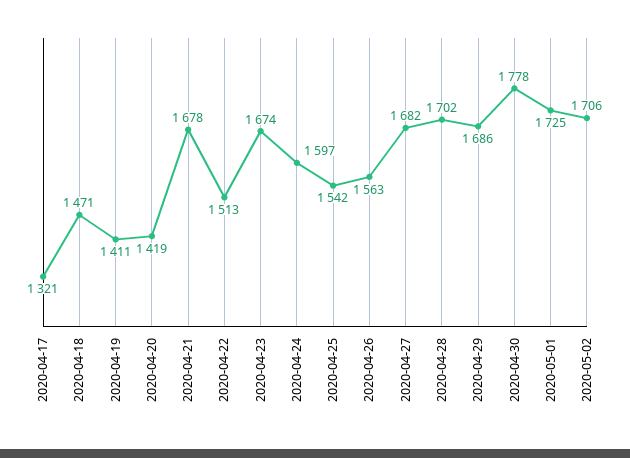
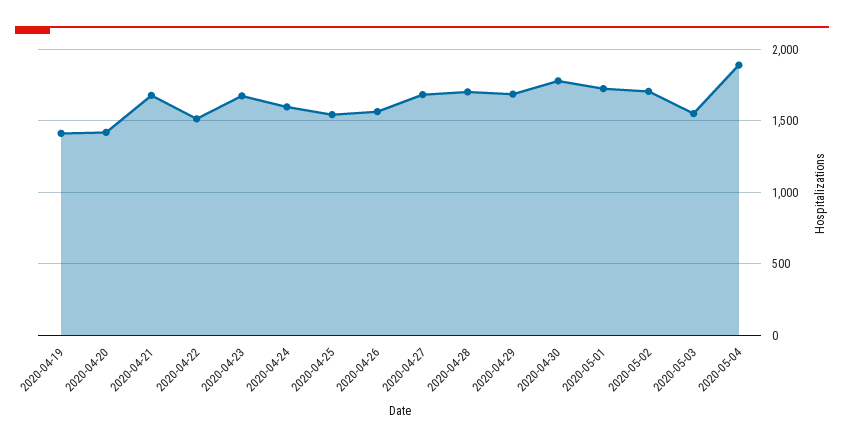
2020-04-17: 1321 -> none
2020-04-18: 1471 -> none
2020-05-03: none -> 1550
2020-05-04: none -> 1900

